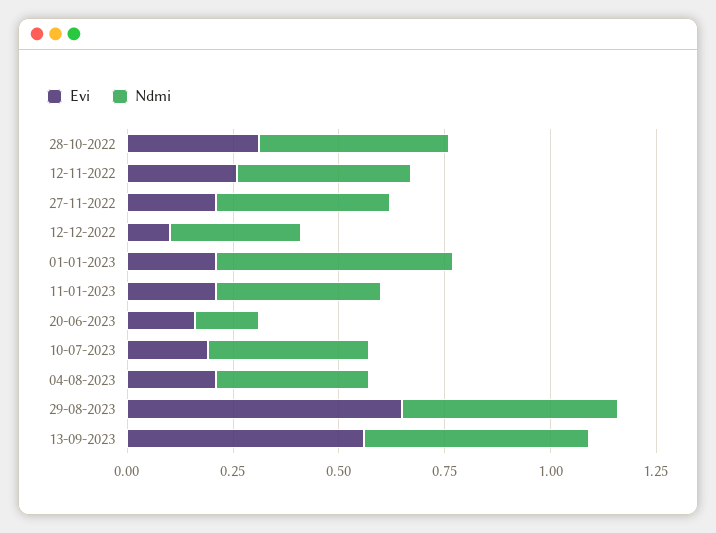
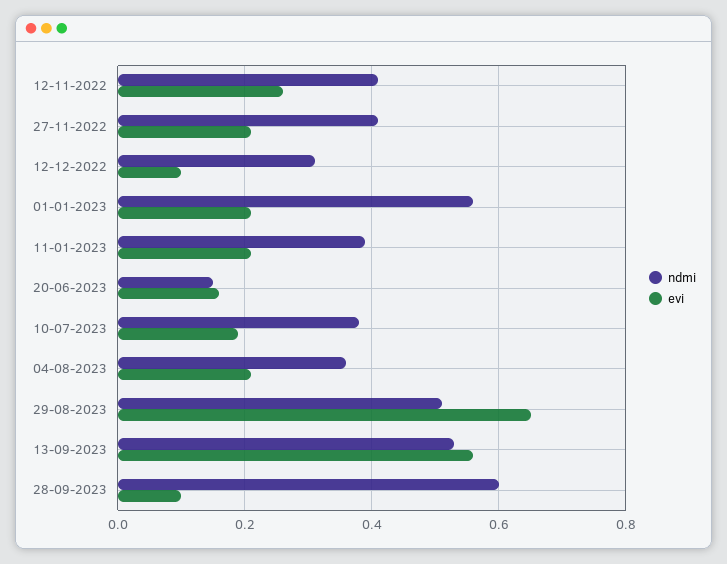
Evi, 28-10-2022: 0.3 -> none
Ndmi, 28-10-2022: 0.45 -> none
Ndmi, 28-09-2023: none -> 0.6
Evi, 28-09-2023: none -> 0.1

